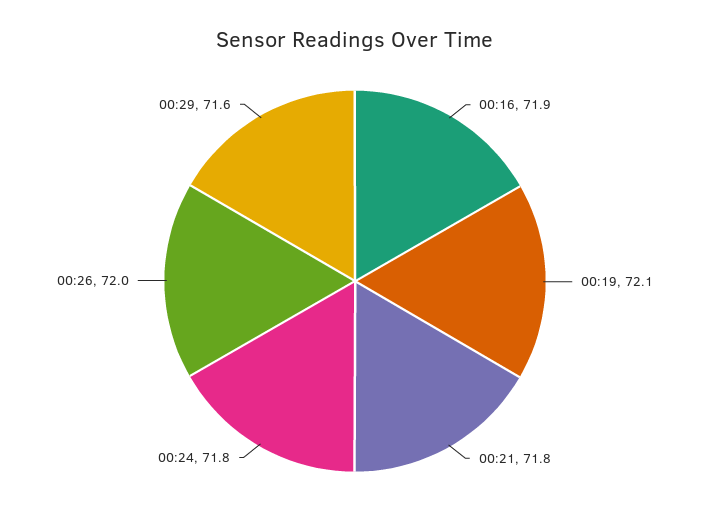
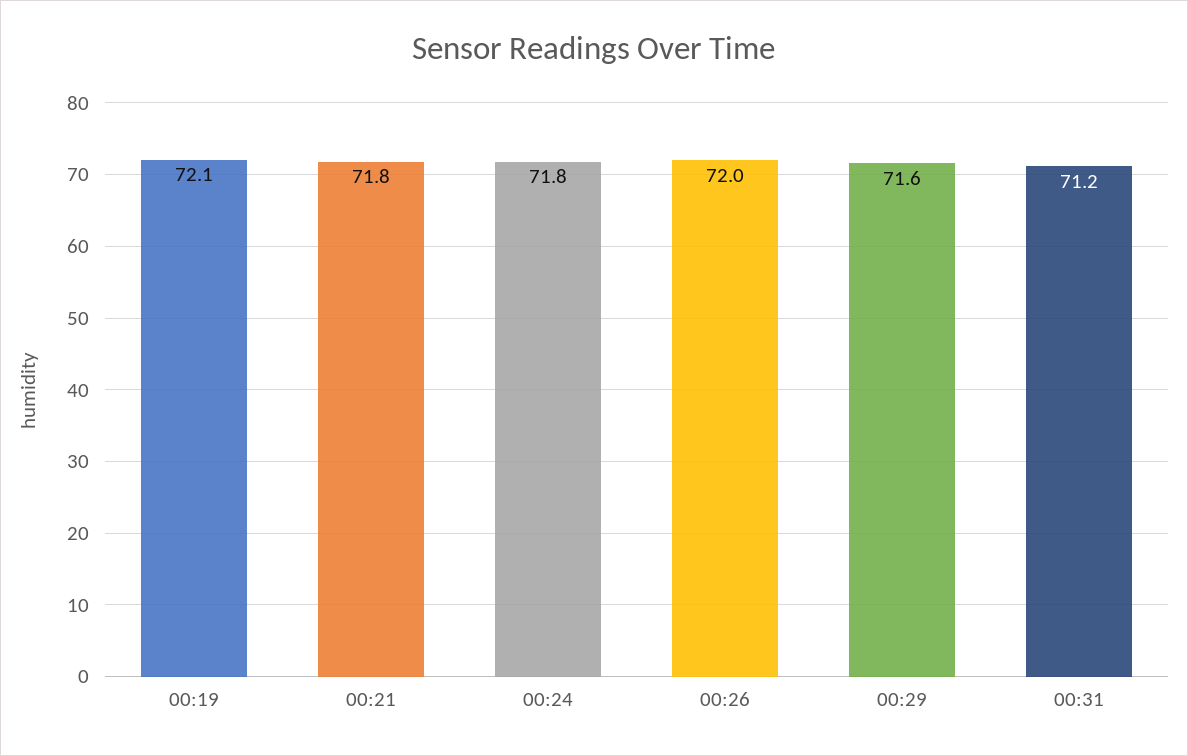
00:16: 71.9 -> none
00:31: none -> 71.2

